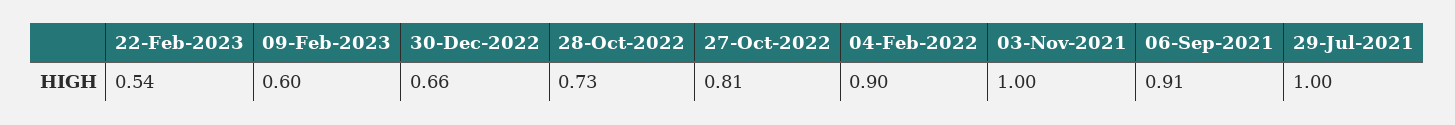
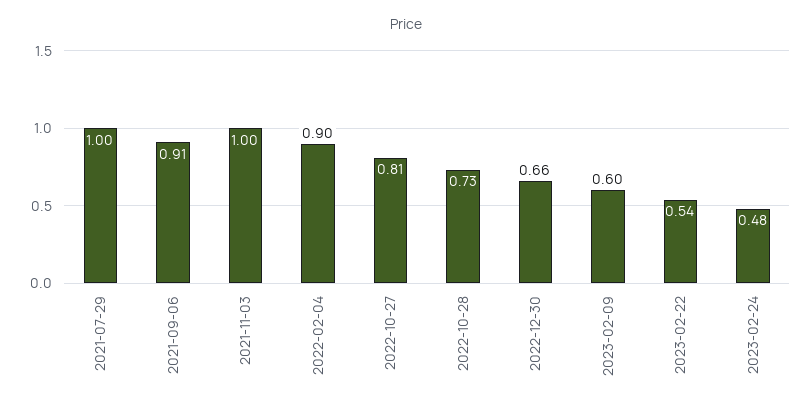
2023-02-24: none -> 0.48

